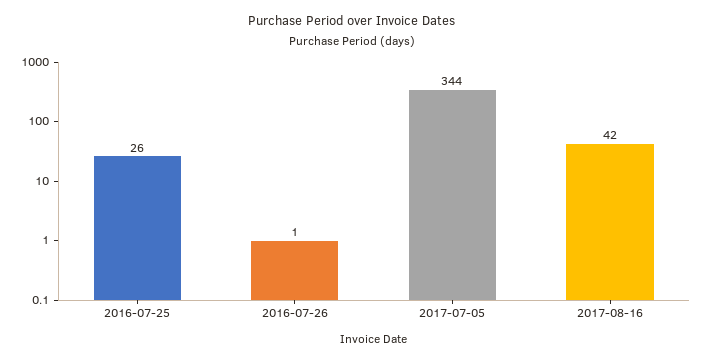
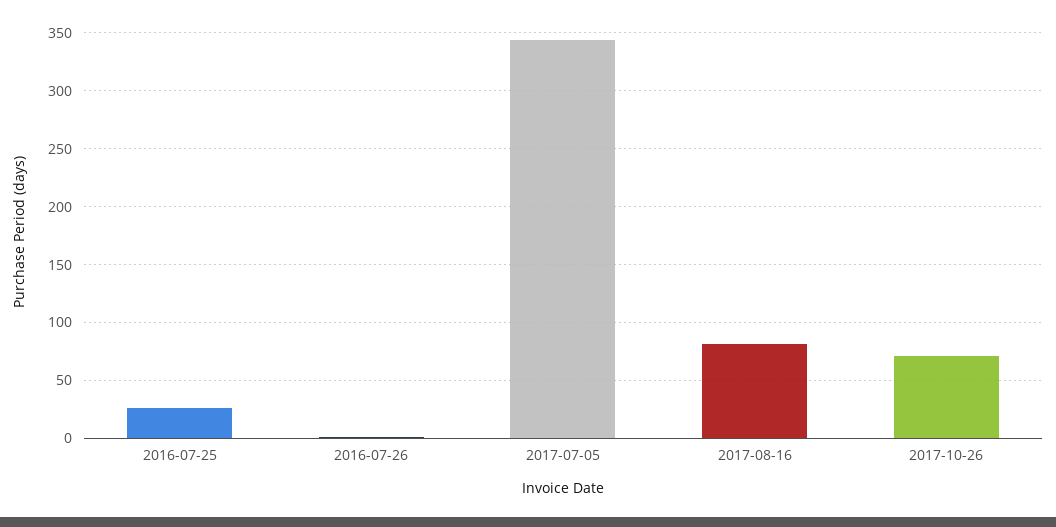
2017-08-16: 42 -> 80
2017-10-26: none -> 70

